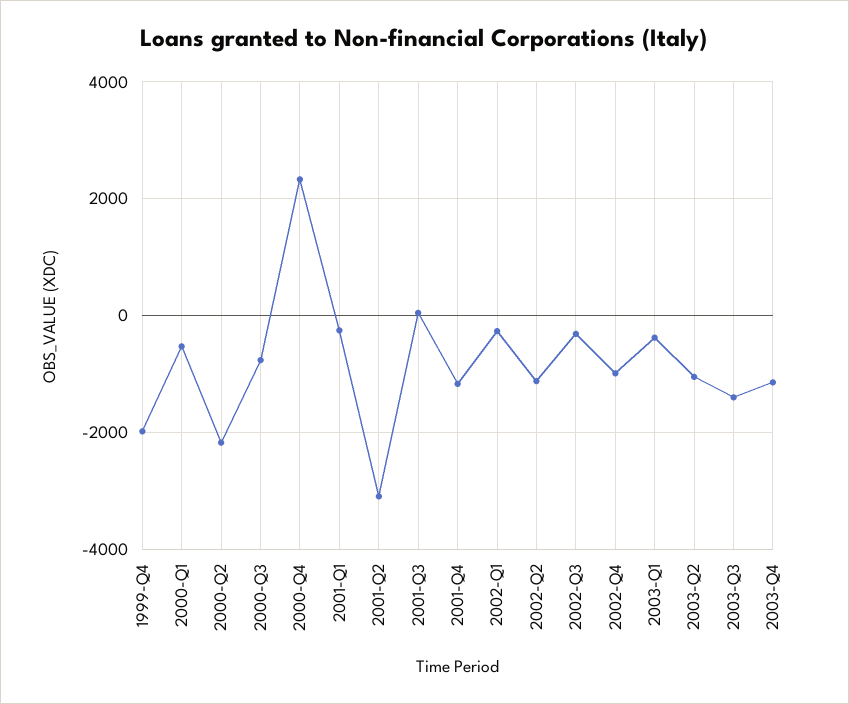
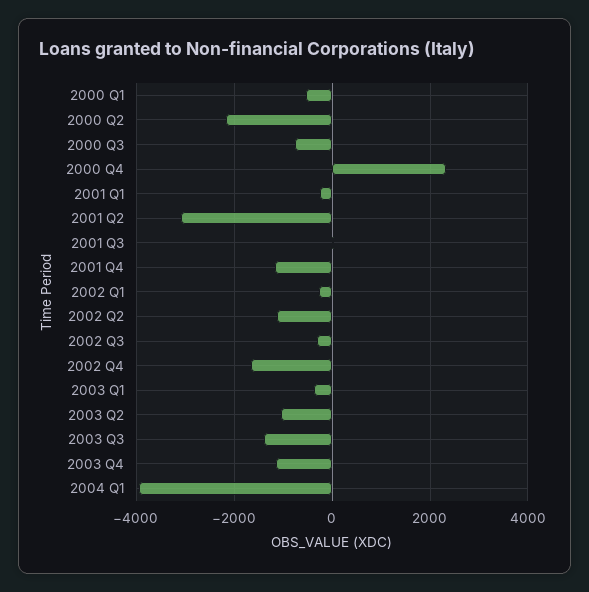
1999-Q4: -2000 -> none
2002-Q4: -1000 -> -1600
2004 Q1: none -> -4000

